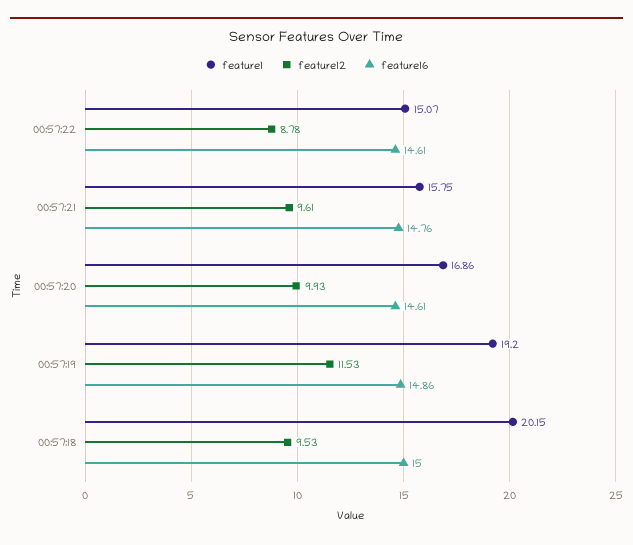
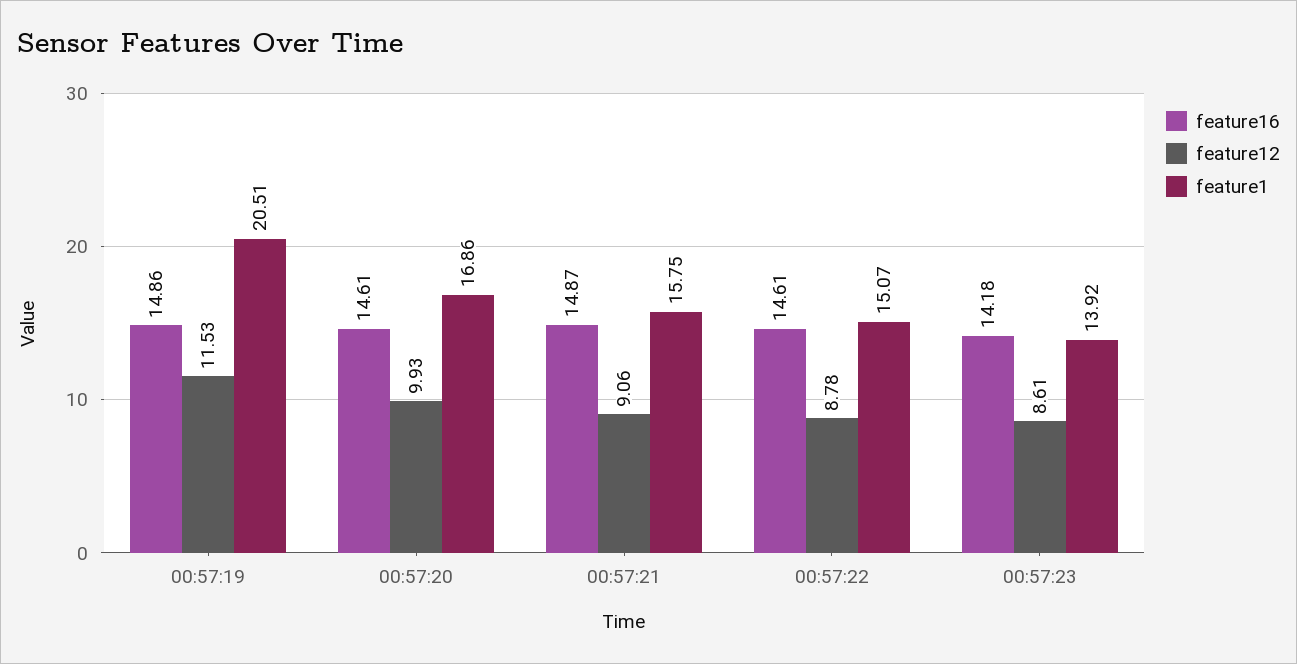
feature12, 00:57:21: 9.61 -> 9.06
feature16, 00:57:21: 14.76 -> 14.87
feature1, 00:57:19: 19.2 -> 20.51
feature1, 00:57:18: 20.15 -> none
feature12, 00:57:18: 9.53 -> none
feature16, 00:57:18: 15 -> none
feature16, 00:57:23: none -> 14.18
feature12, 00:57:23: none -> 8.61
feature1, 00:57:23: none -> 13.92

